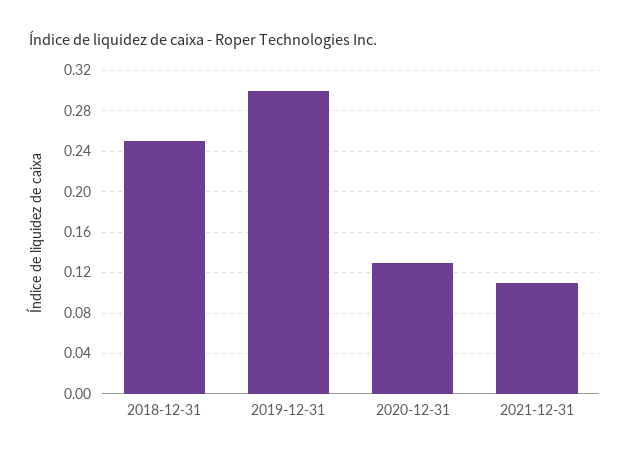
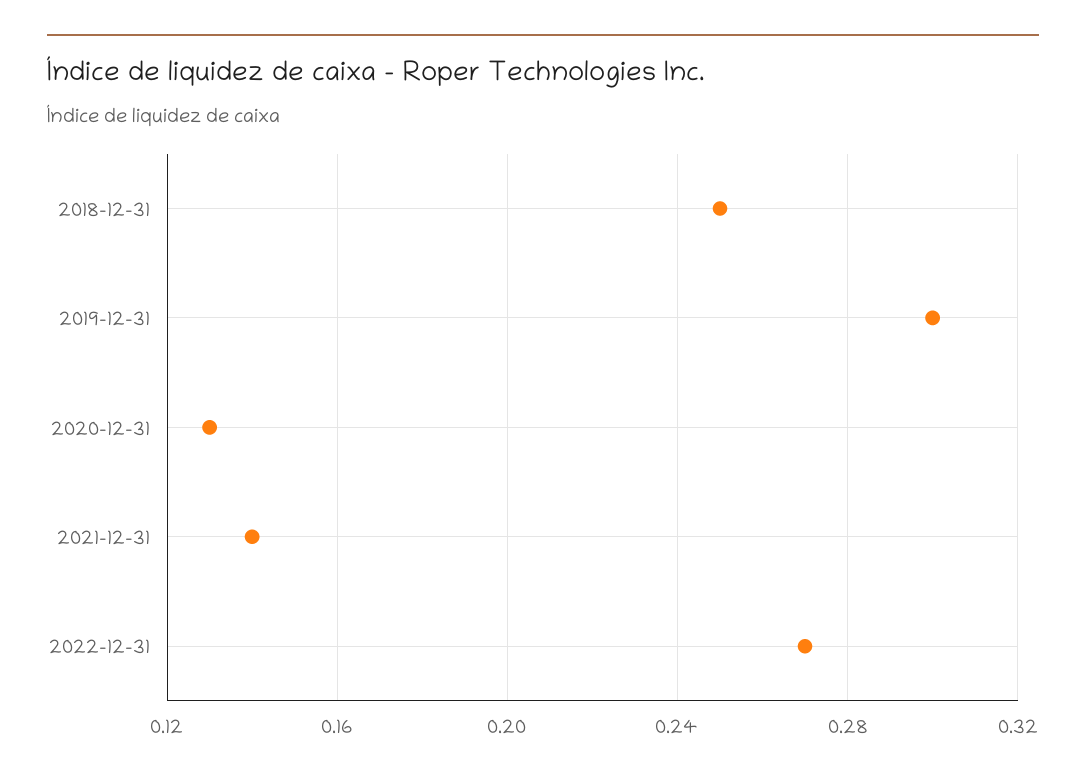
2021-12-31: 0.11 -> 0.14
2022-12-31: none -> 0.27

